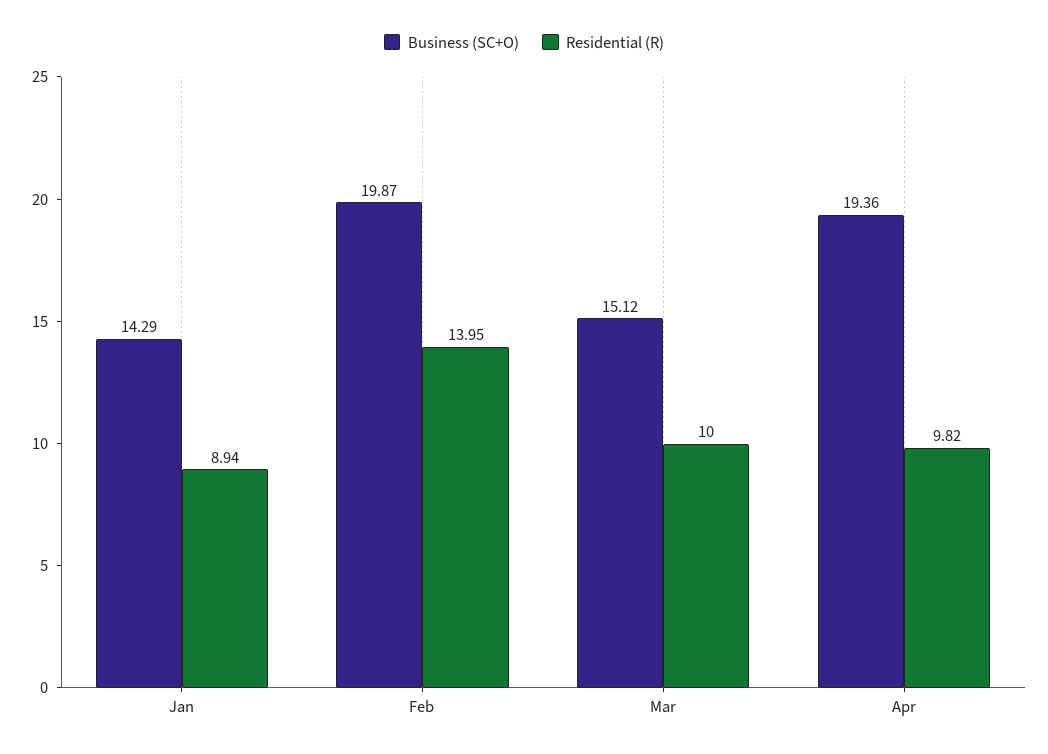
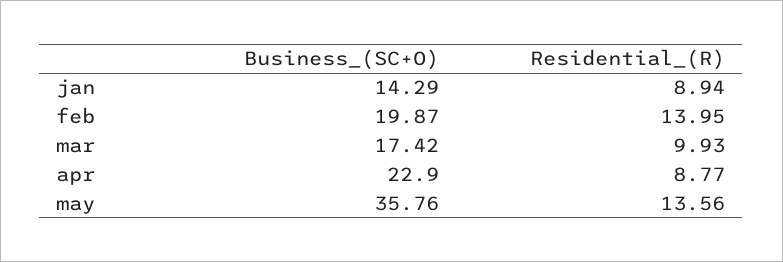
Business (SC+O), Mar: 15.12 -> 17.42
Residential (R), Mar: 10 -> 9.93
Business (SC+O), Apr: 19.36 -> 22.9
Residential (R), Apr: 9.82 -> 8.77
Business (SC+O), may: none -> 35.76
Residential (R), may: none -> 13.56

